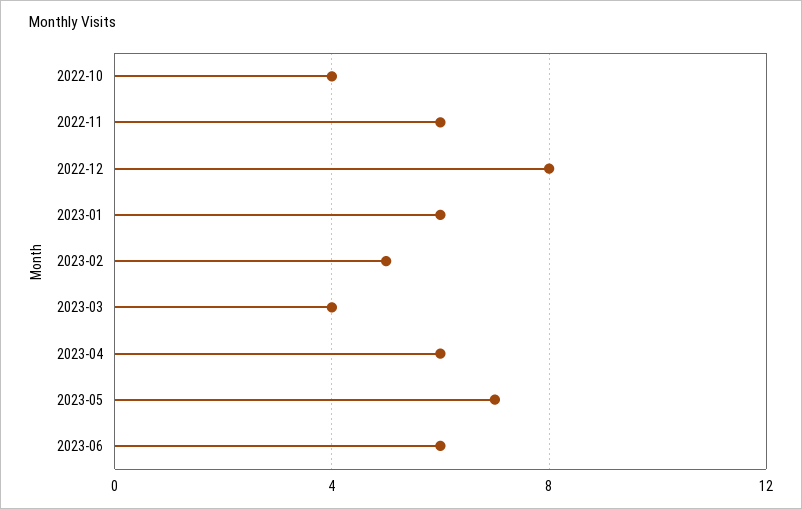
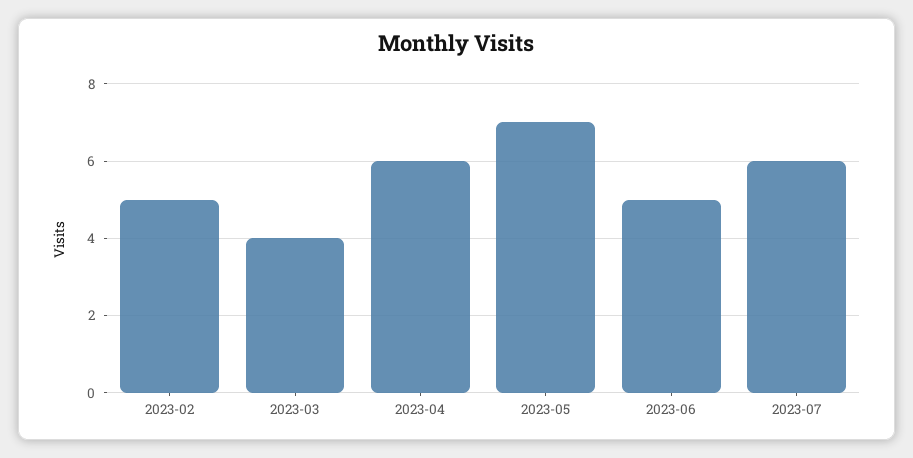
2022-10: 4 -> none
2022-11: 6 -> none
2022-12: 8 -> none
2023-01: 6 -> none
2023-06: 6 -> 5
2023-07: none -> 6

